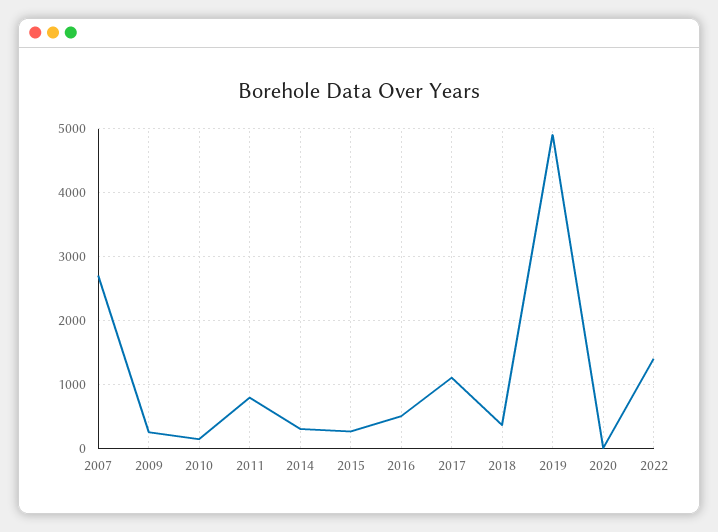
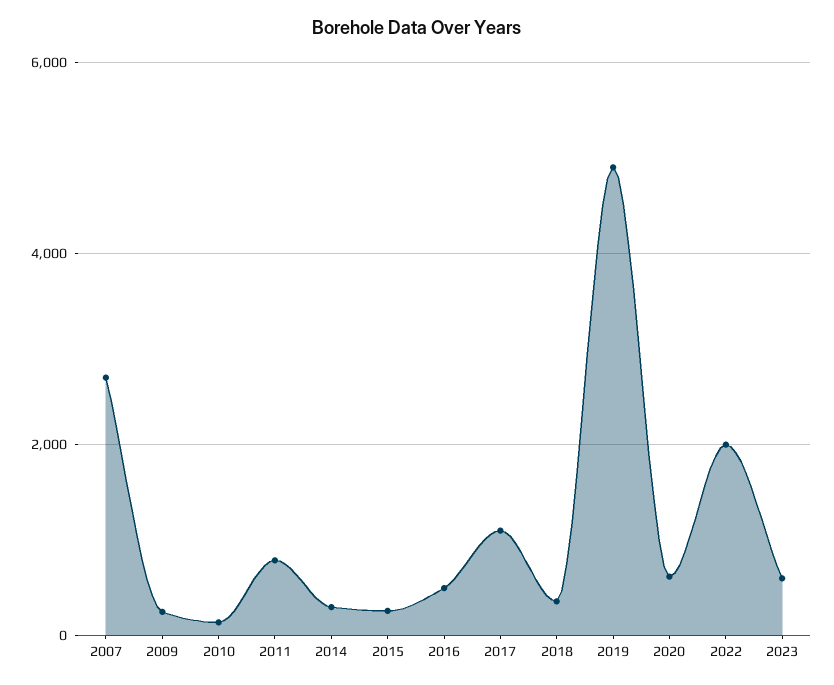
2020: 0 -> 600
2022: 1400 -> 2000
2023: none -> 600

